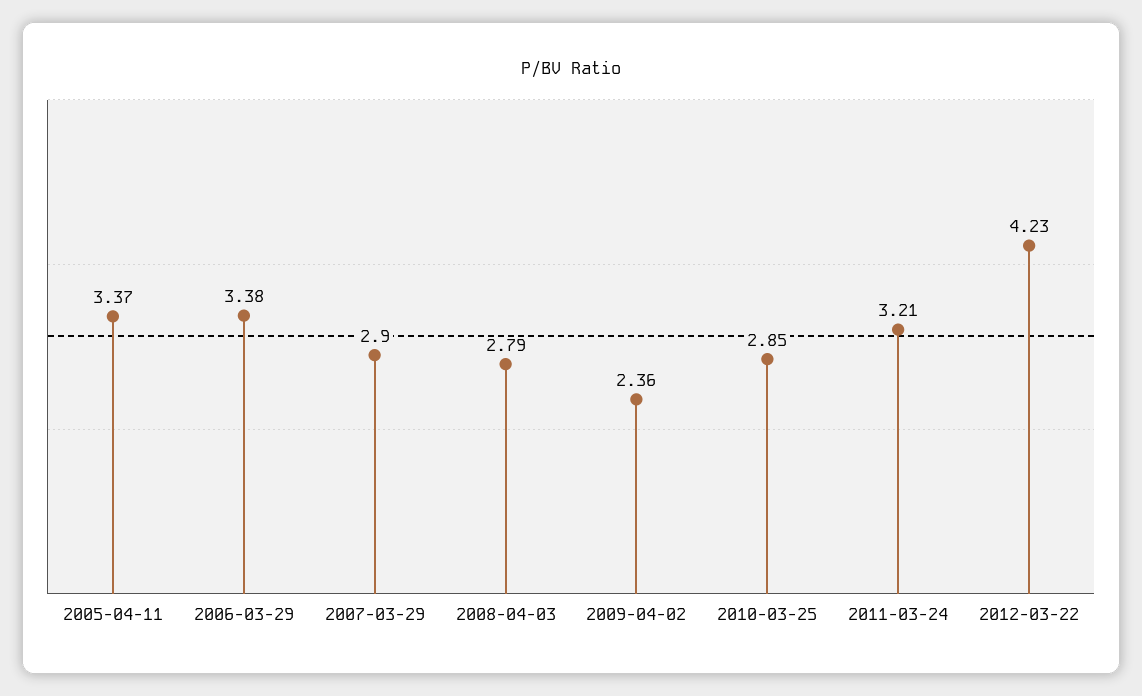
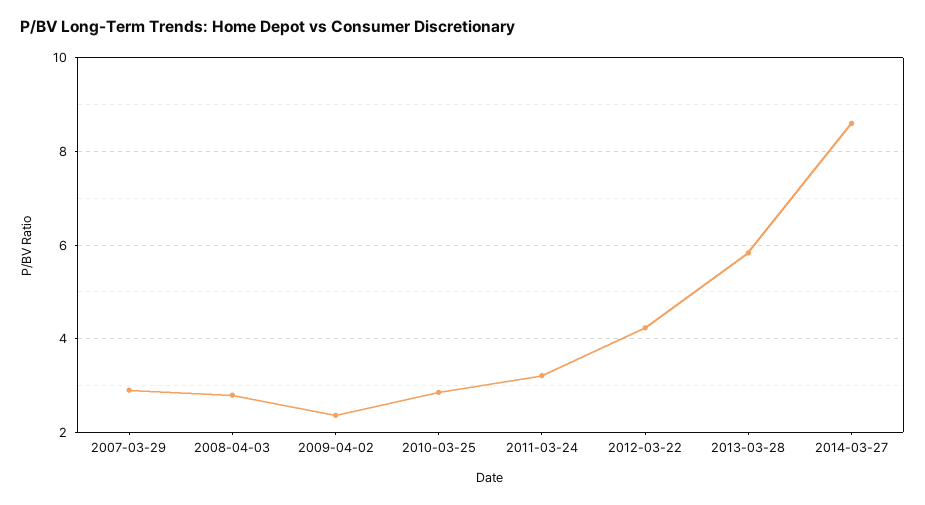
2005-04-11: 3.37 -> none
2006-03-29: 3.38 -> none
2013-03-28: none -> 5.8
2014-03-27: none -> 8.6

